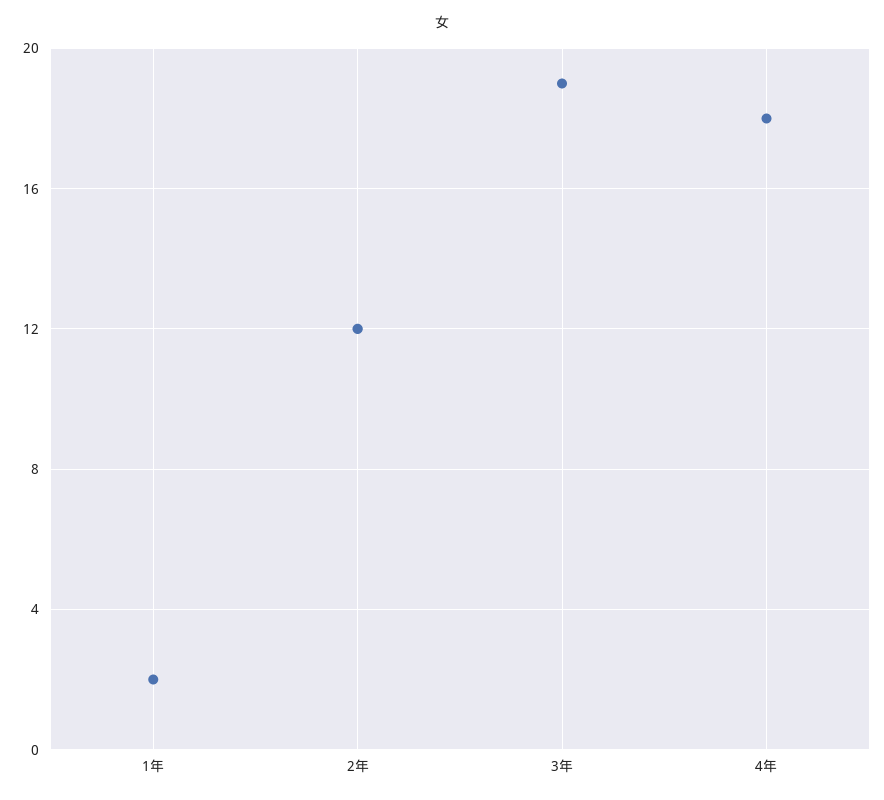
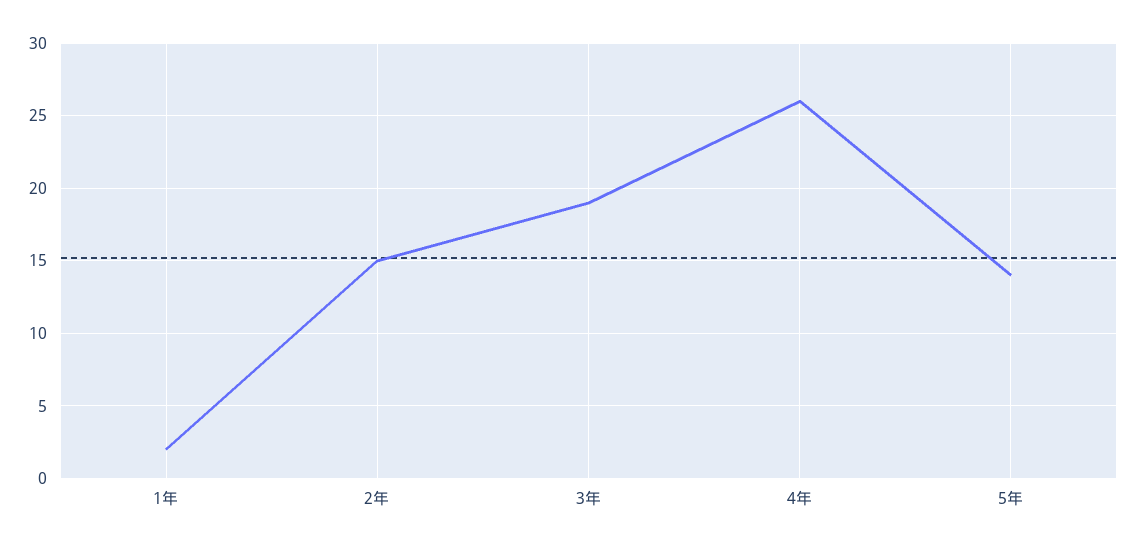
2年: 12 -> 15
4年: 18 -> 26
5年: none -> 14

